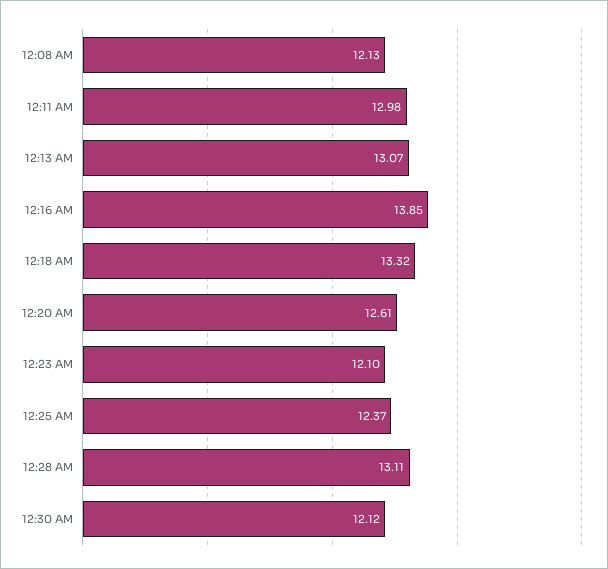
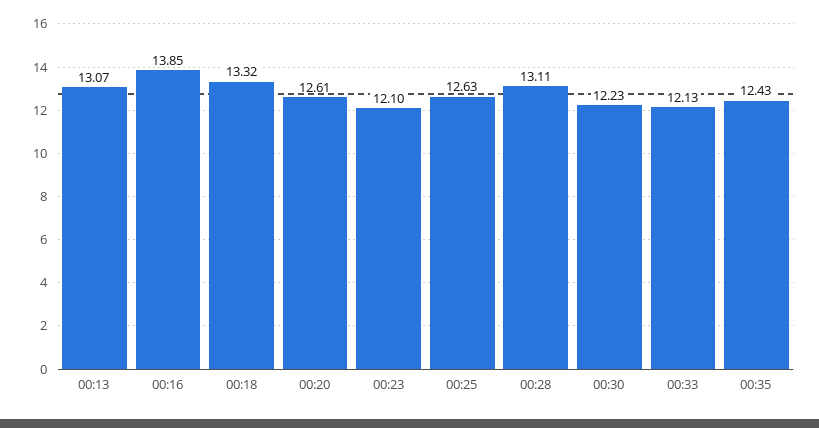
12:08 AM: 12.13 -> none
12:11 AM: 12.98 -> none
12:25 AM: 12.37 -> 12.63
12:30 AM: 12.12 -> 12.23
00:33: none -> 12.13
00:35: none -> 12.43

